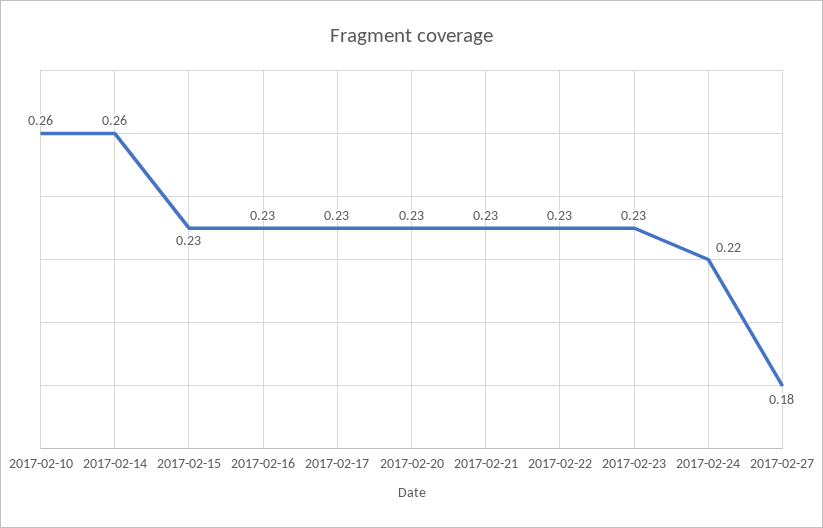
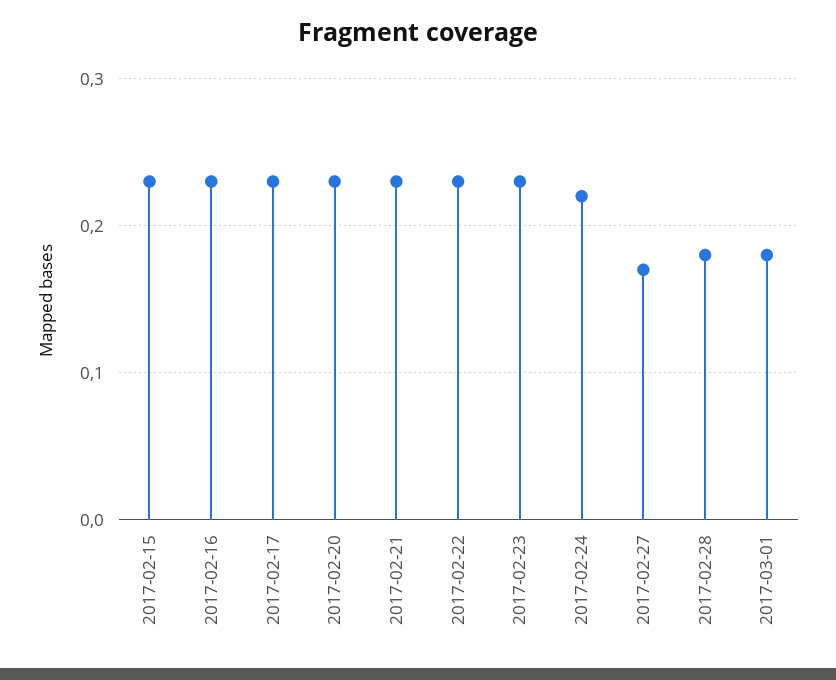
2017-02-10: 0.26 -> none
2017-02-14: 0.26 -> none
2017-02-27: 0.18 -> 0.17
2017-02-28: none -> 0.18
2017-03-01: none -> 0.18

